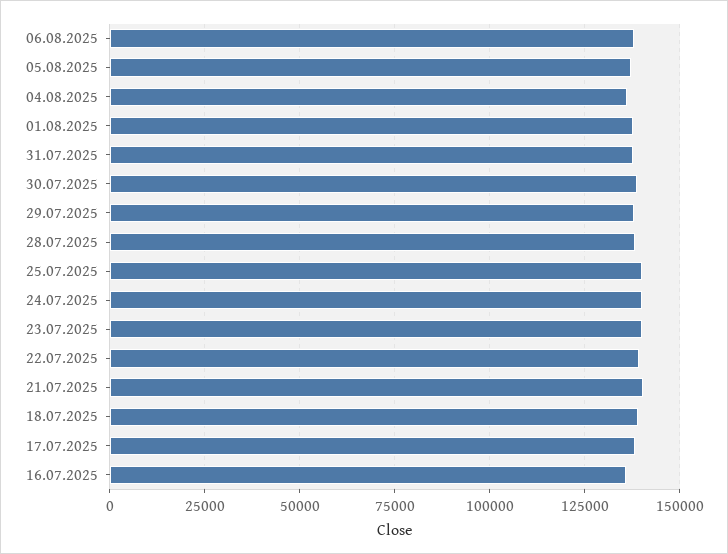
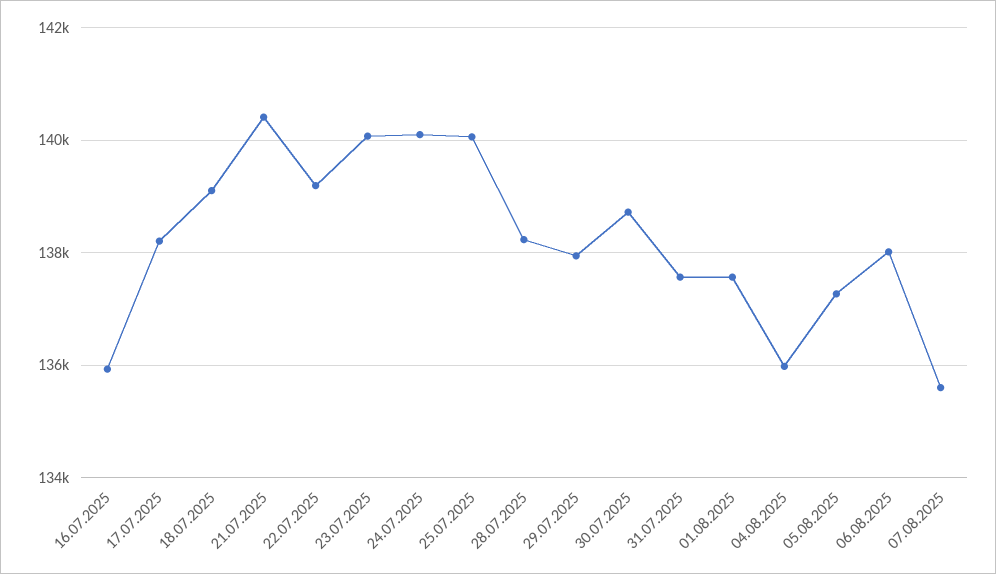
07.08.2025: none -> 135600

